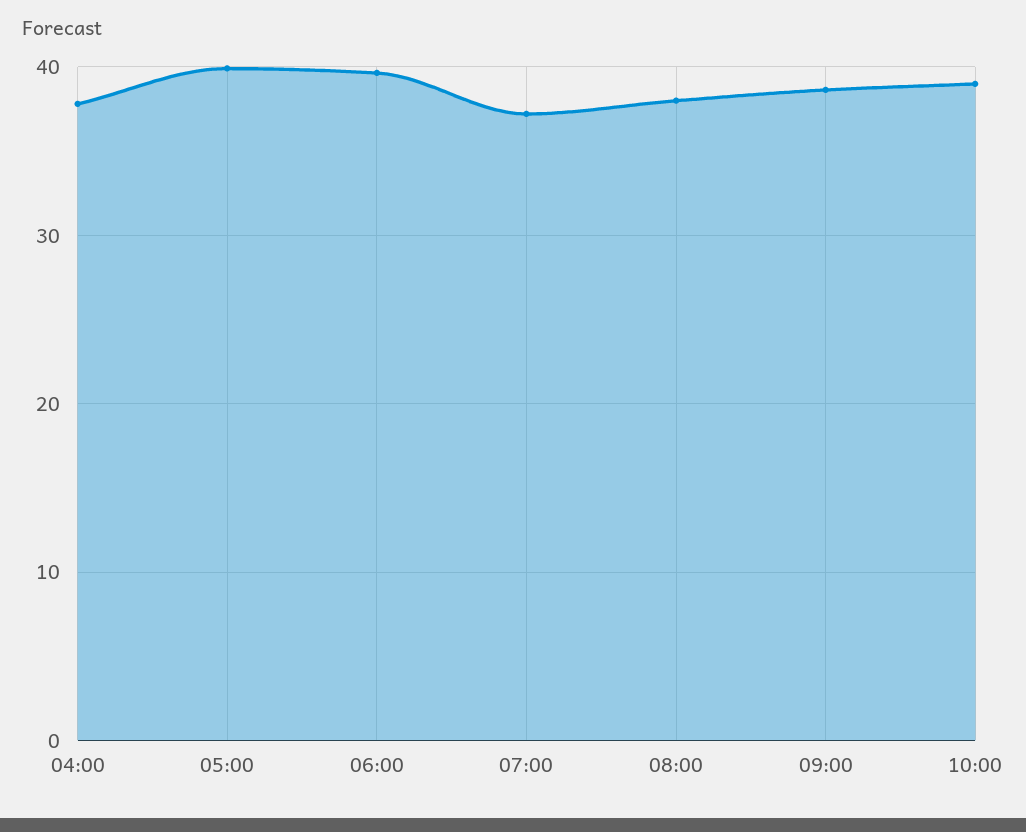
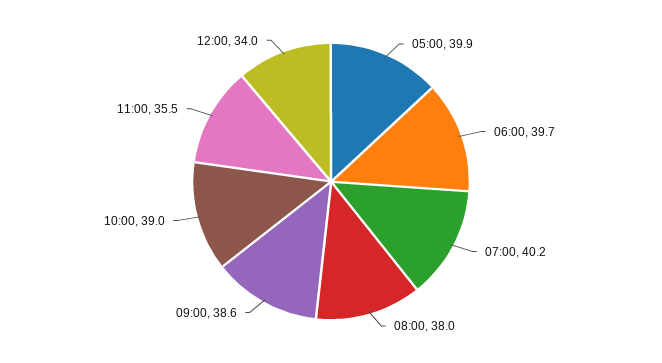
04:00: 38 -> none
07:00: 37 -> 40.2
11:00: none -> 35.5
12:00: none -> 34

